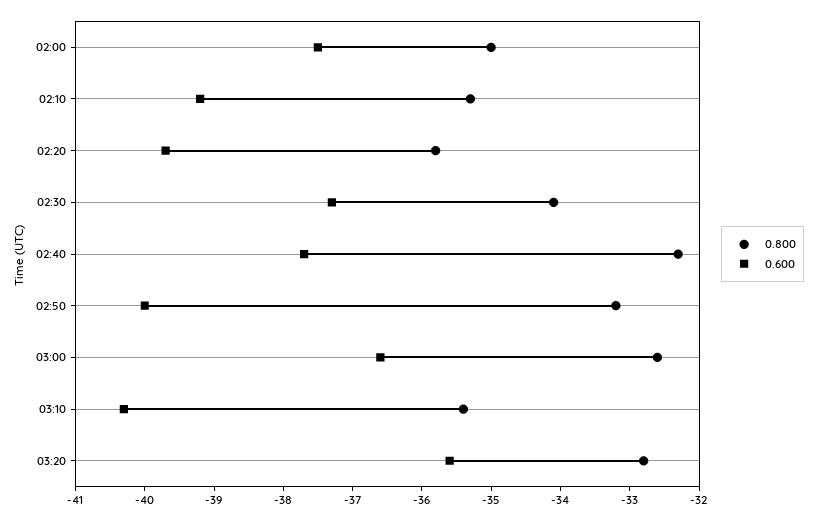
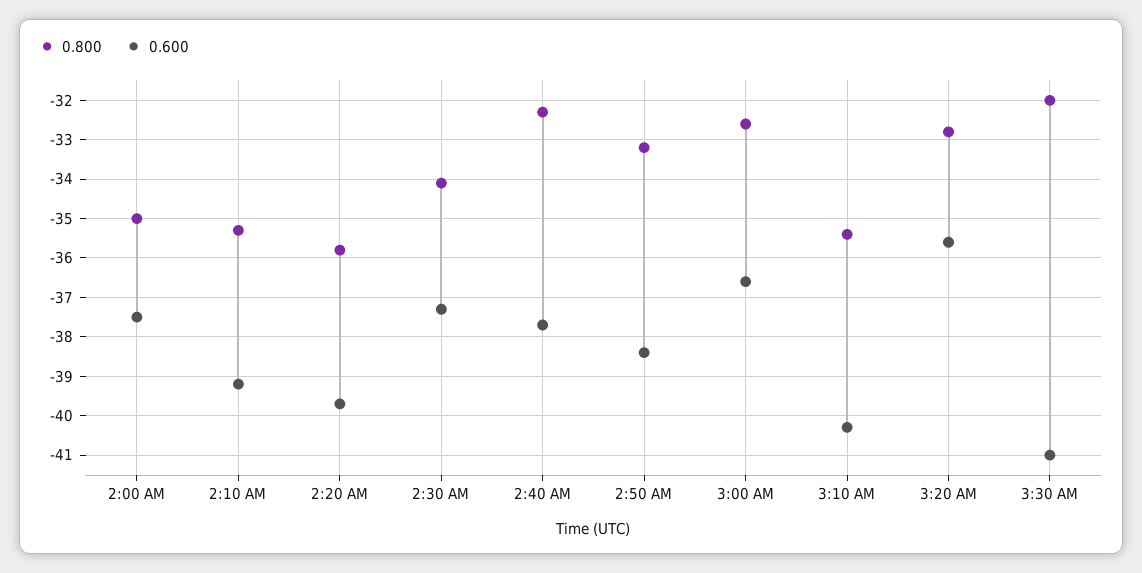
0.600, 02:50: -40 -> -38.5
0.800, 3:30 AM: none -> -32
0.600, 3:30 AM: none -> -41

